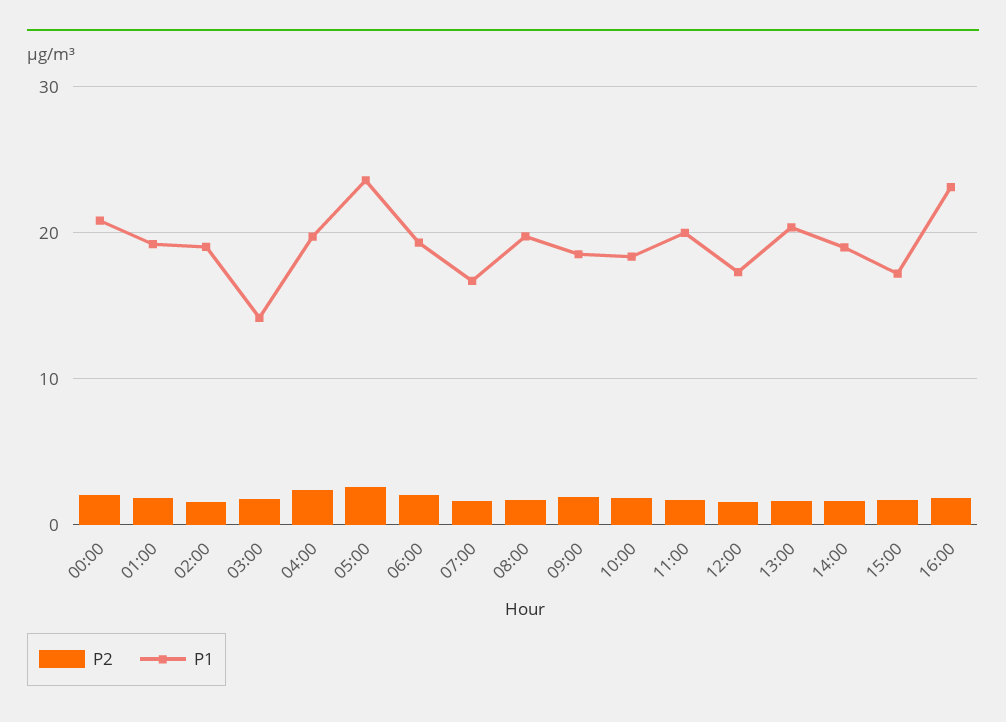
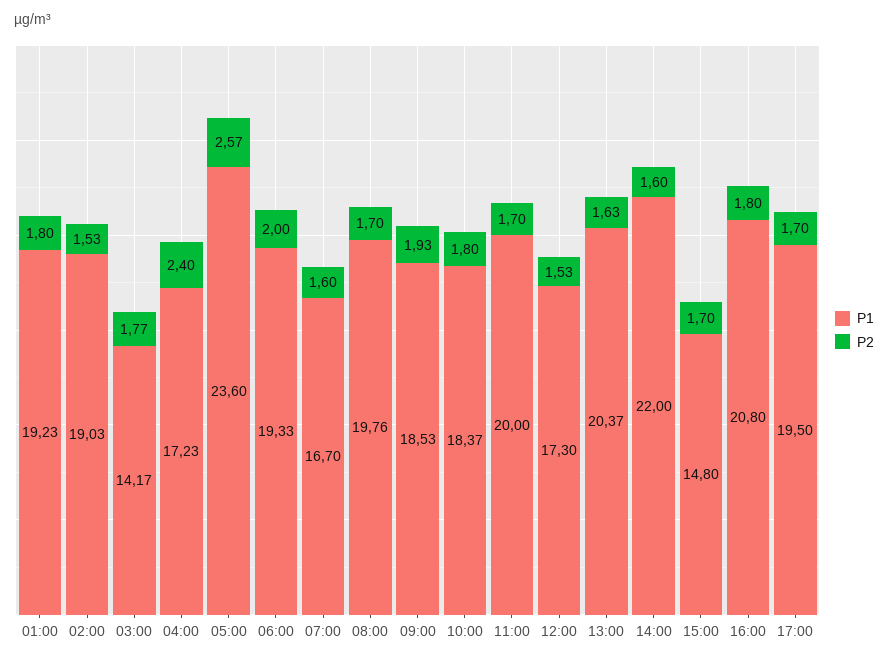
P2, 00:00: 2 -> none
P1, 00:00: 21 -> none
P1, 04:00: 20 -> 17.23
P1, 14:00: 19 -> 22
P1, 15:00: 17 -> 14.8
P1, 16:00: 23 -> 20.8
P1, 17:00: none -> 19.5
P2, 17:00: none -> 1.7

